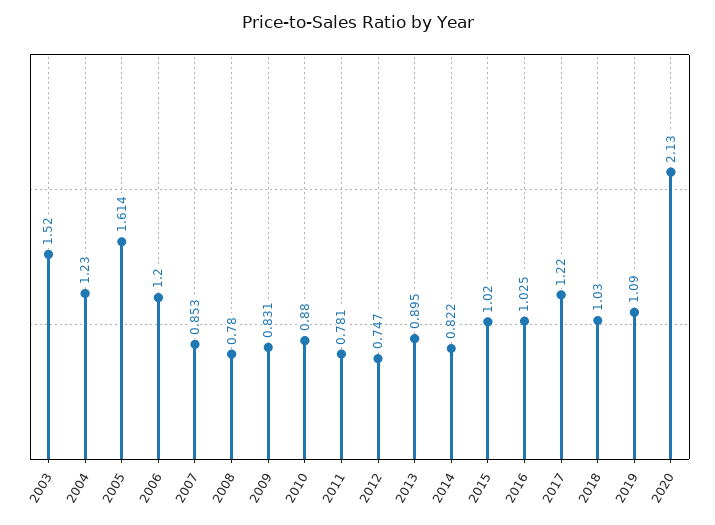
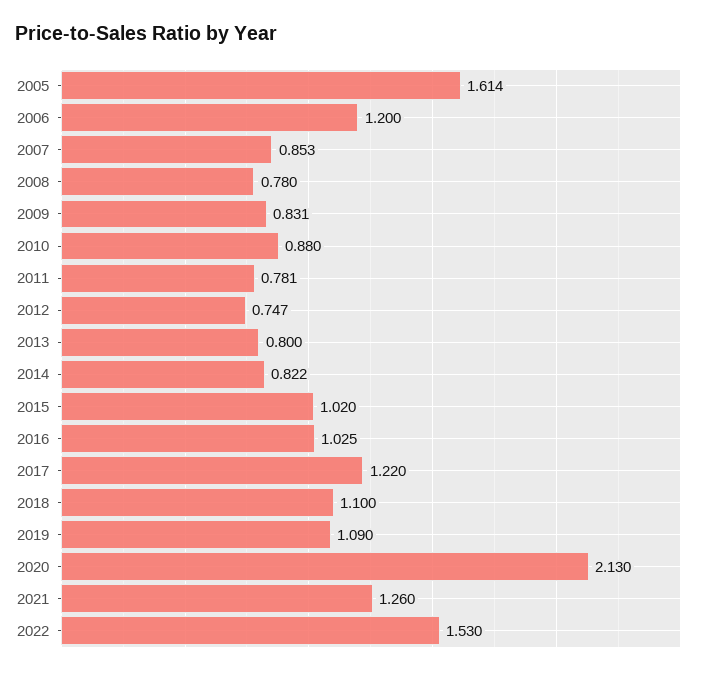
2003: 1.52 -> none
2004: 1.23 -> none
2013: 0.895 -> 0.8
2018: 1.03 -> 1.1
2021: none -> 1.26
2022: none -> 1.53

